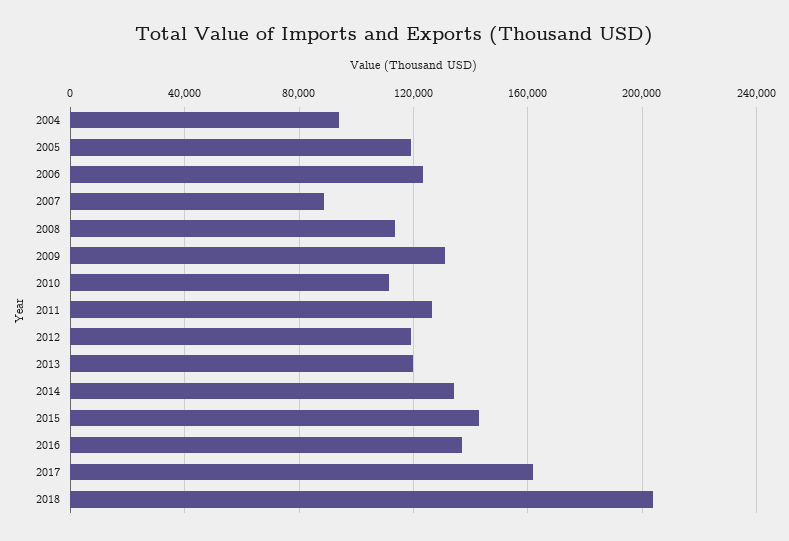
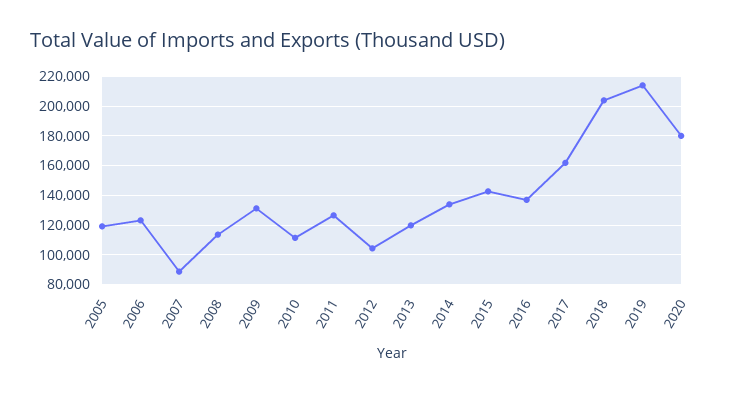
2004: 95000 -> none
2012: 120000 -> 105000
2019: none -> 215000
2020: none -> 180000

